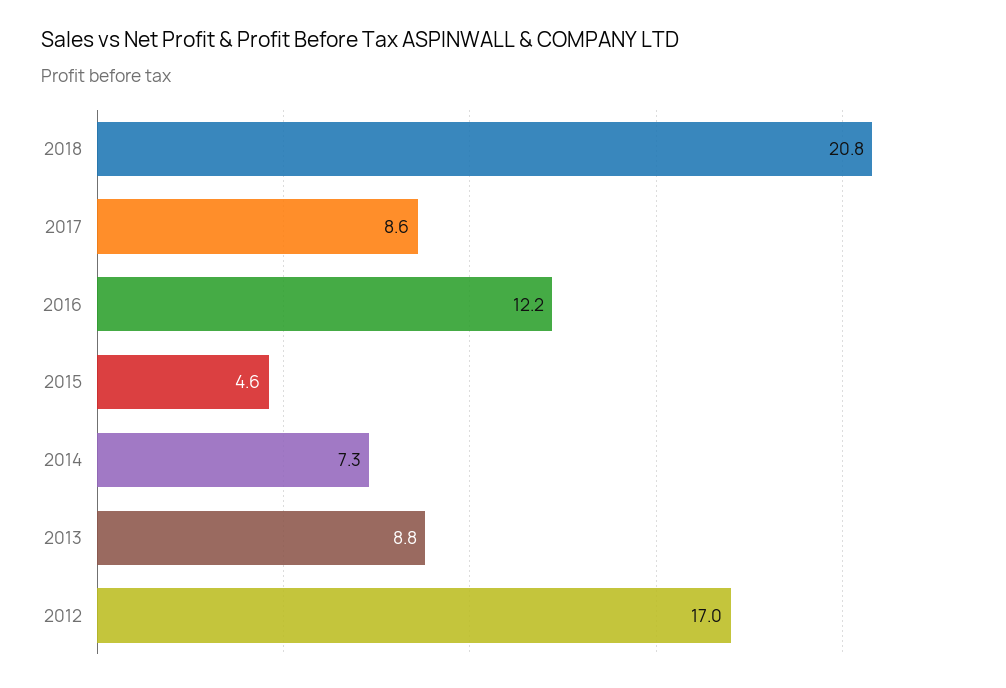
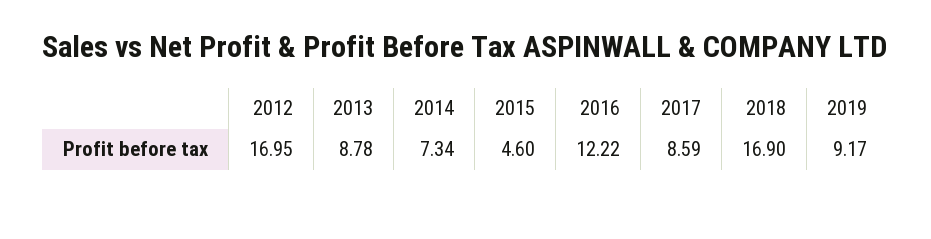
2018: 20.8 -> 16.9
2019: none -> 9.17

